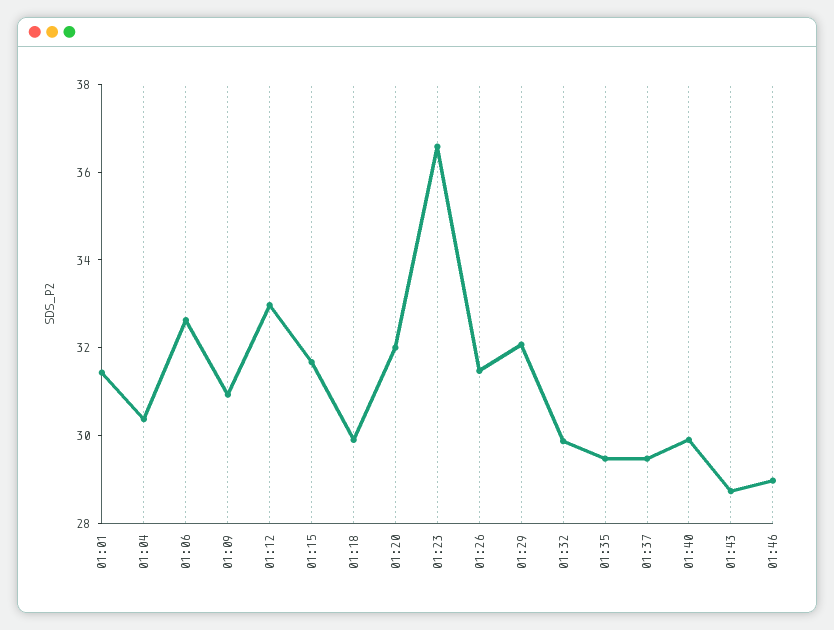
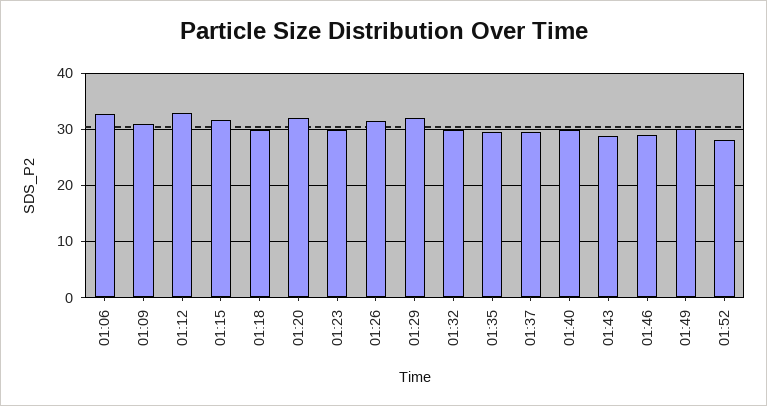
01:01: 31.5 -> none
01:04: 30.5 -> none
01:23: 36.5 -> 30
01:49: none -> 30
01:52: none -> 28

